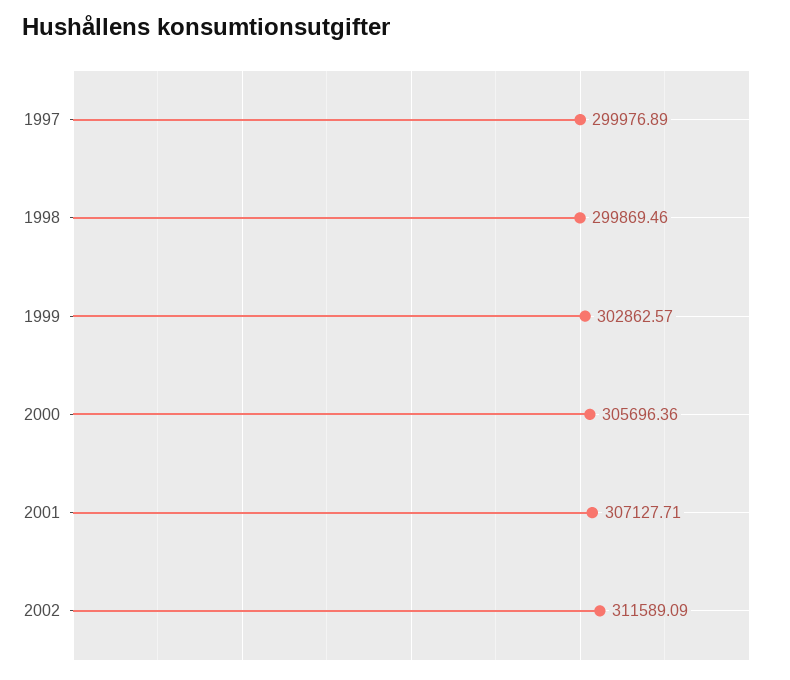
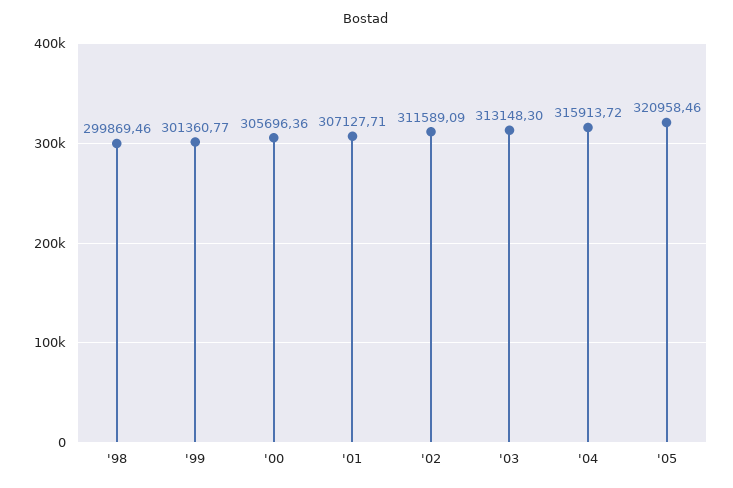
1997: 299976.89 -> none
1999: 302862.57 -> 301360.77
'03: none -> 313148.3
'04: none -> 315913.72
'05: none -> 320958.46

